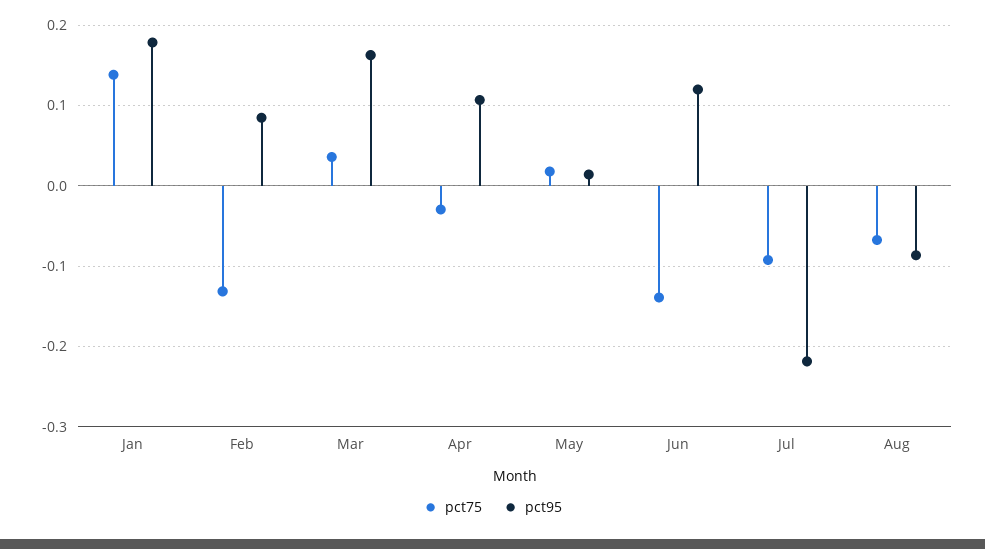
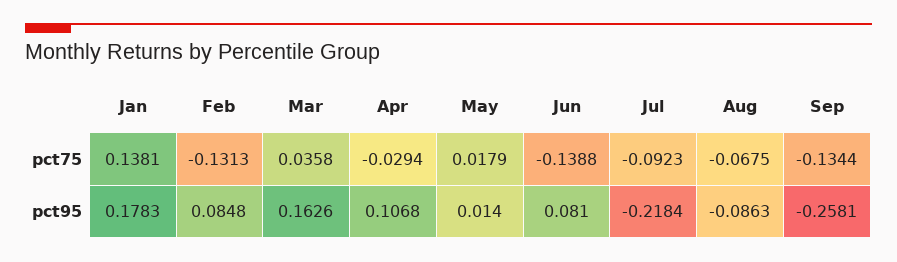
pct95, Jun: 0.12 -> 0.081
pct75, Sep: none -> -0.1344
pct95, Sep: none -> -0.2581

